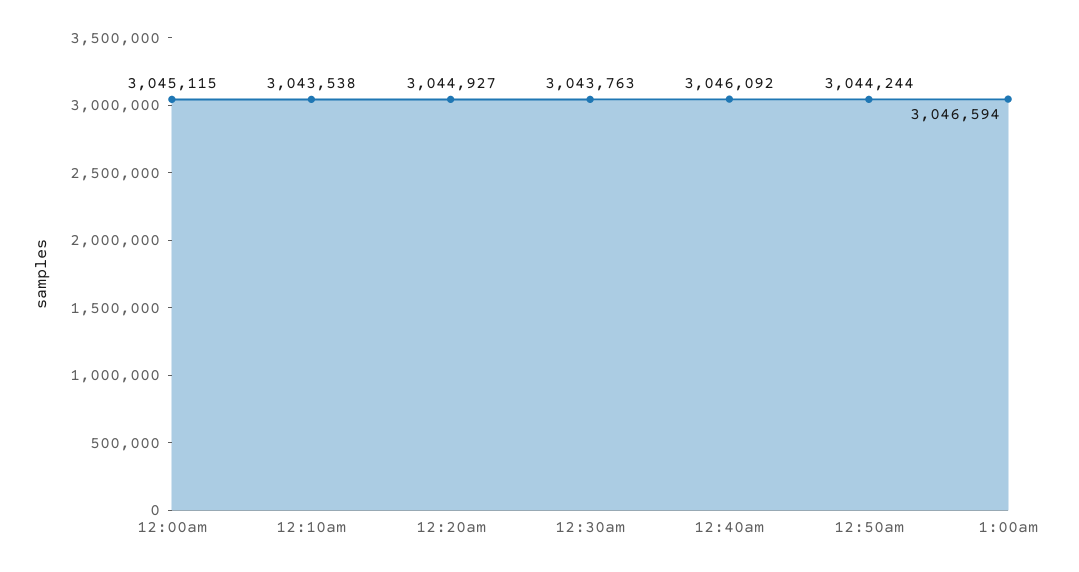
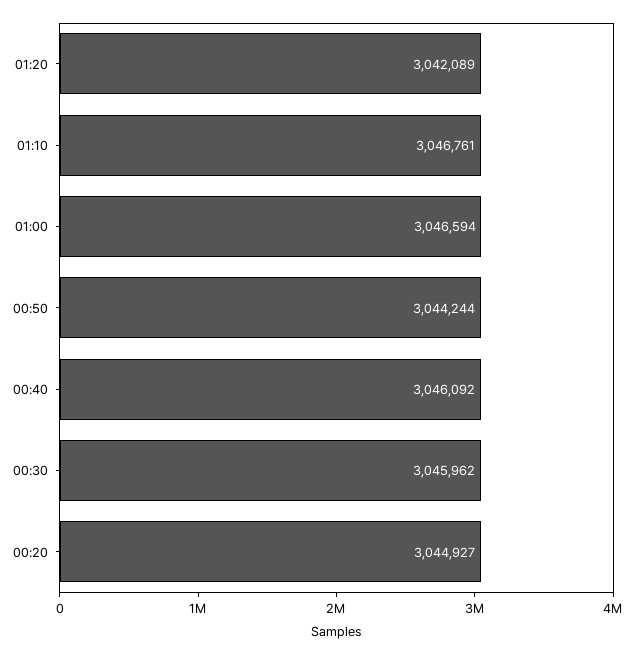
12:00am: 3045115 -> none
12:10am: 3043538 -> none
12:30am: 3043763 -> 3045962
01:20: none -> 3042089
01:10: none -> 3046761

